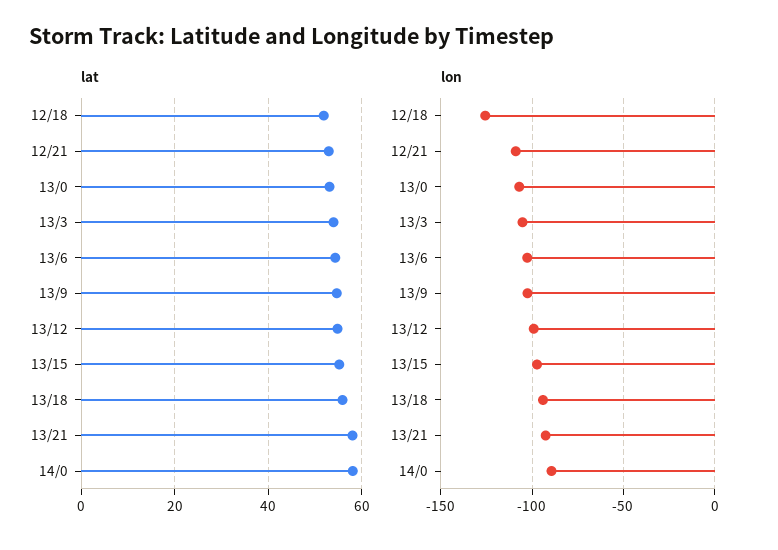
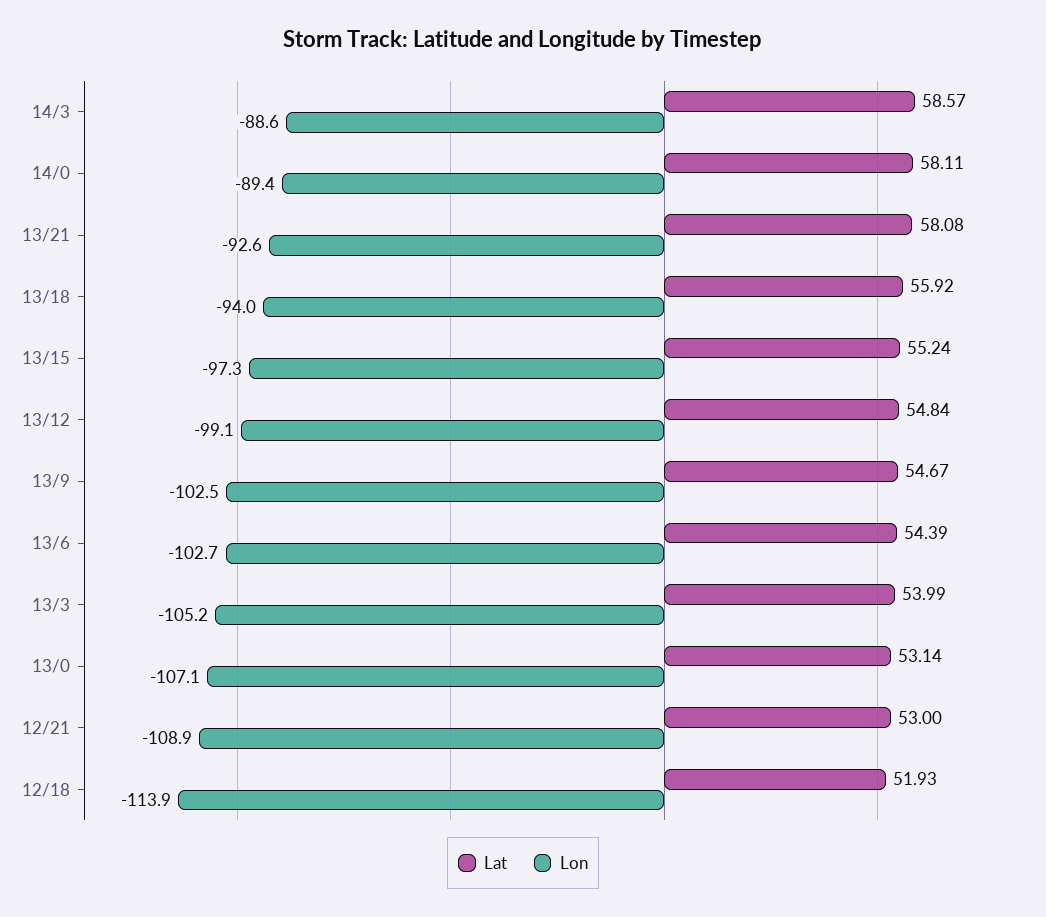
lon, 12/18: -125 -> -113.9
lat, 14/3: none -> 58.57
lon, 14/3: none -> -88.6

